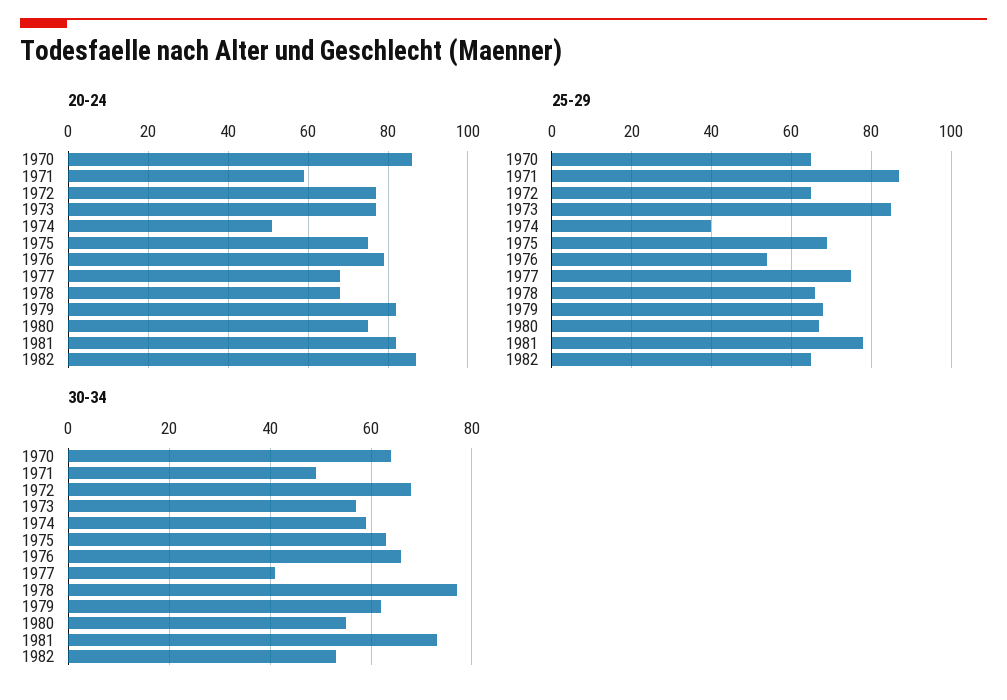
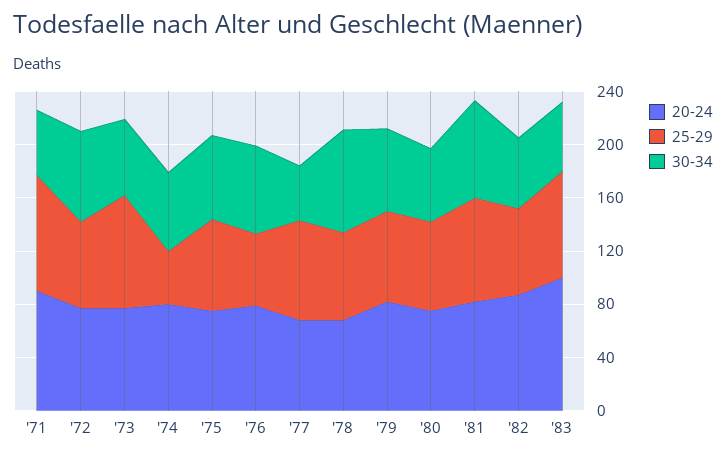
20-24, 1970: 85 -> none
20-24, 1971: 60 -> 90
20-24, 1974: 50 -> 80
25-29, 1970: 65 -> none
30-34, 1970: 65 -> none
20-24, '83: none -> 100
25-29, '83: none -> 80
30-34, '83: none -> 50

